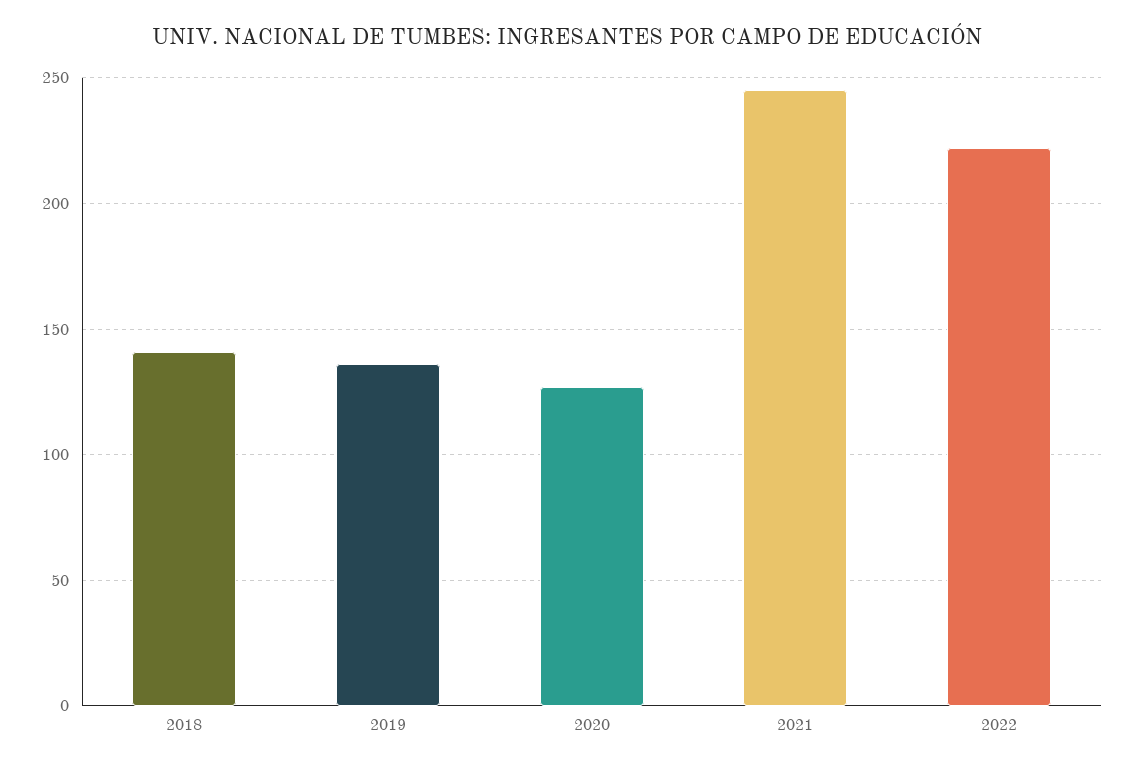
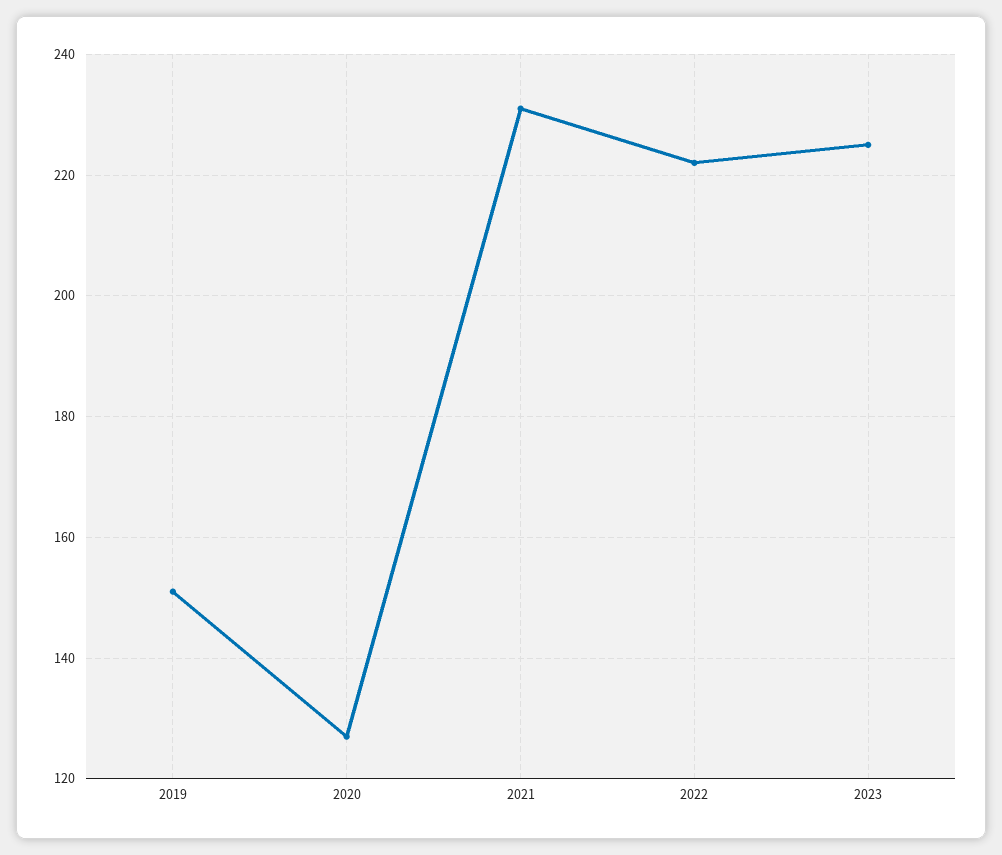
2018: 140 -> none
2019: 135 -> 150
2021: 245 -> 230
2023: none -> 225

